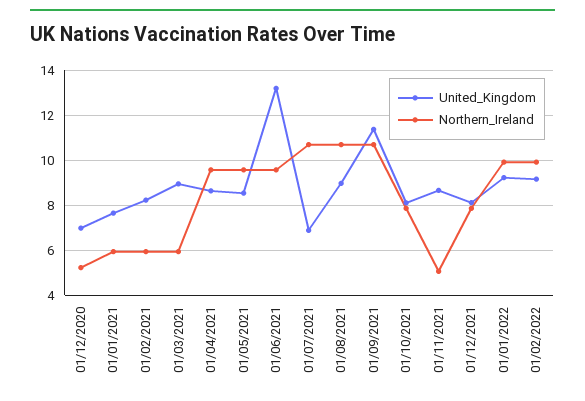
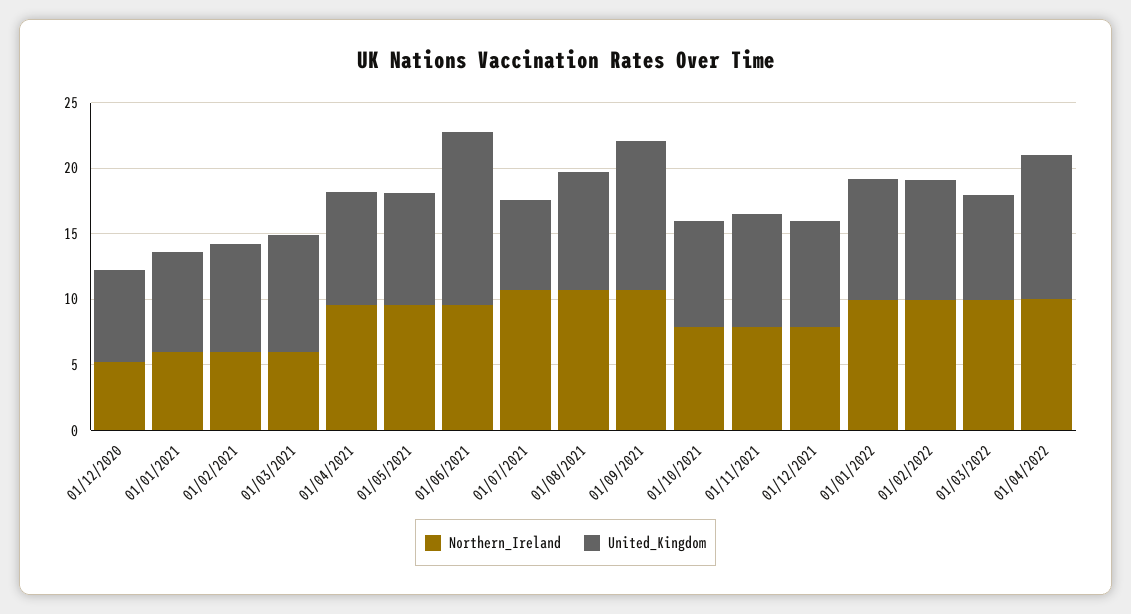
Northern_Ireland, 01/11/2021: 5 -> 8
Northern_Ireland, 01/03/2022: none -> 10
United_Kingdom, 01/03/2022: none -> 8
Northern_Ireland, 01/04/2022: none -> 10
United_Kingdom, 01/04/2022: none -> 11

